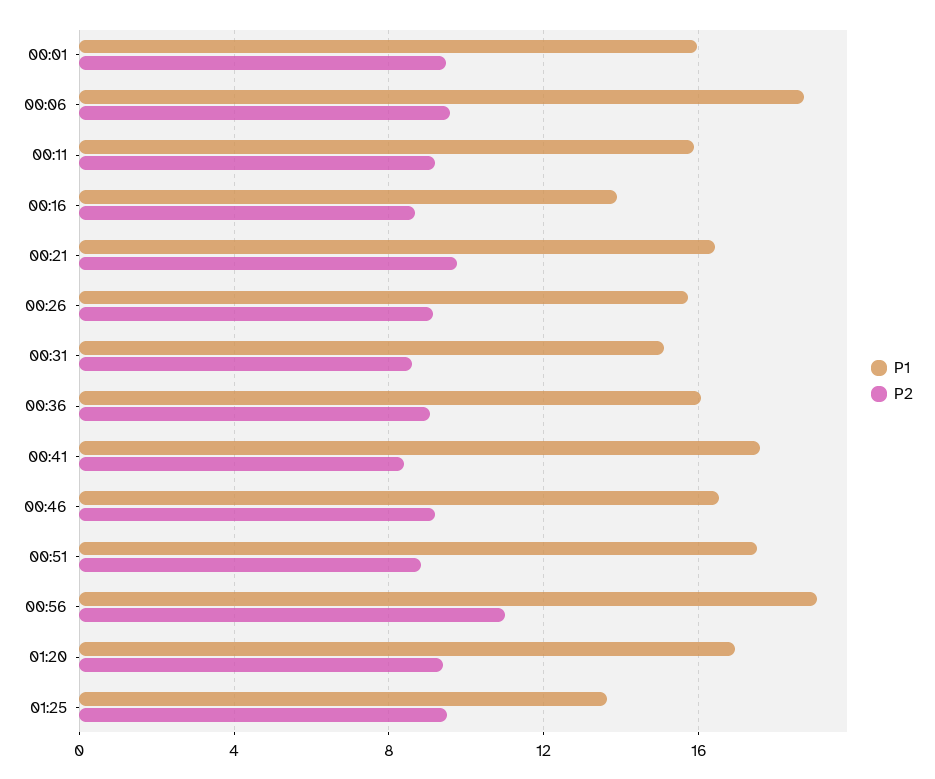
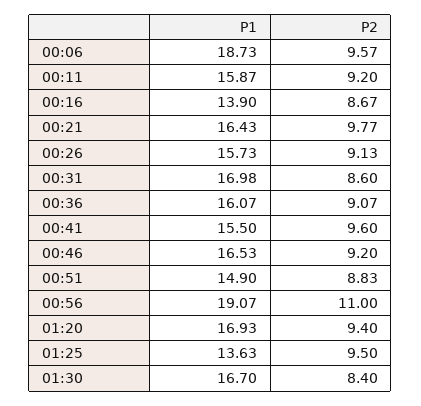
P1, 00:01: 16 -> none
P2, 00:01: 9.5 -> none
P1, 00:31: 15 -> 16.98
P1, 00:41: 17.5 -> 15.5
P2, 00:41: 8.5 -> 9.6
P1, 00:51: 17.5 -> 14.9
P1, 01:30: none -> 16.7
P2, 01:30: none -> 8.4

